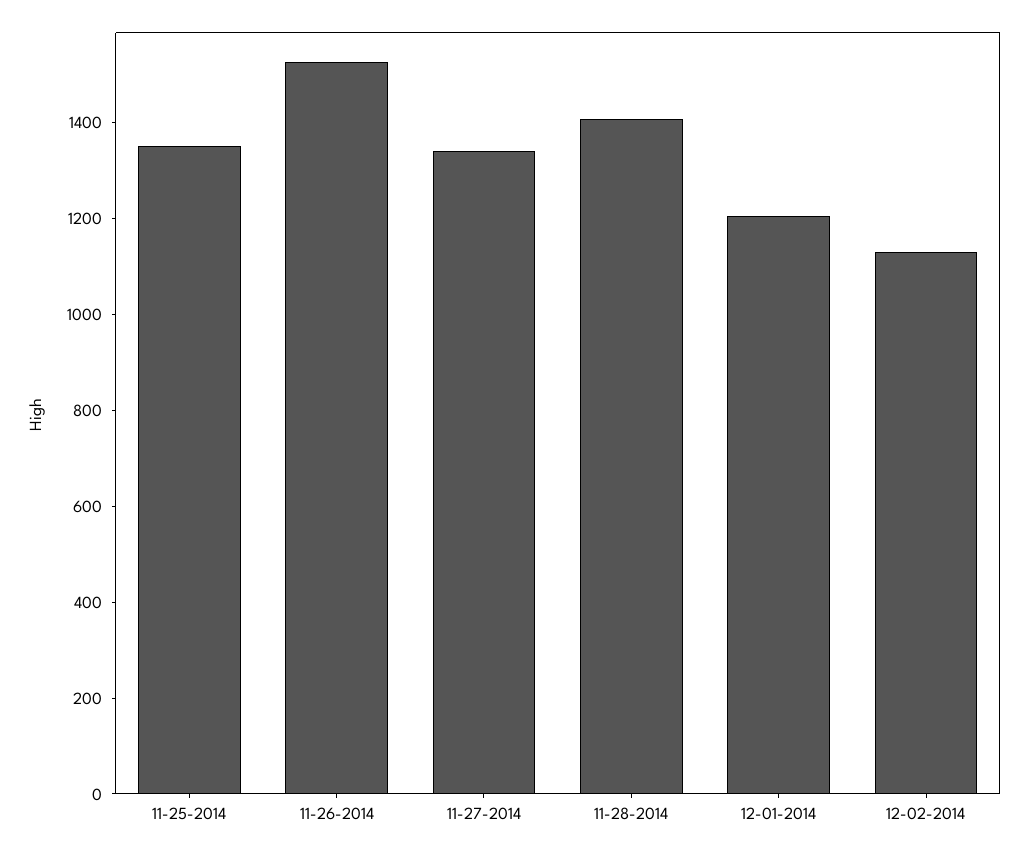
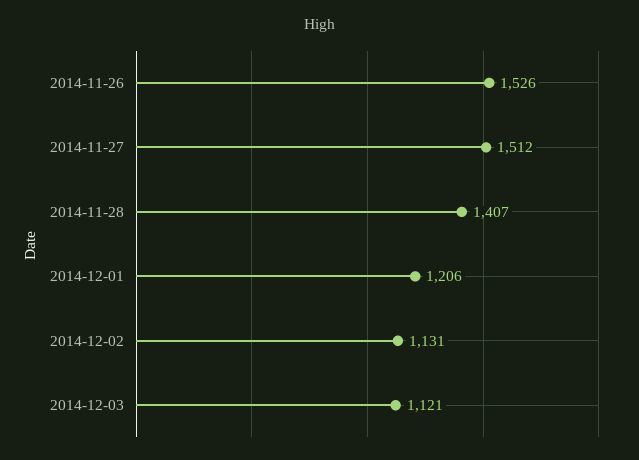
11-25-2014: 1350 -> none
11-27-2014: 1350 -> 1512
2014-12-03: none -> 1121

